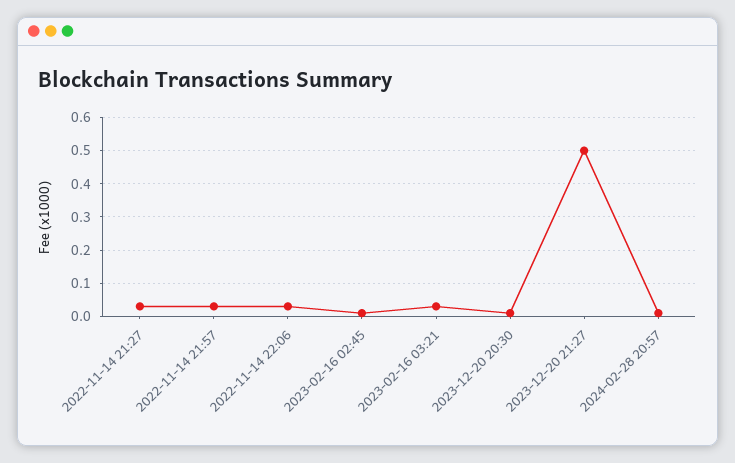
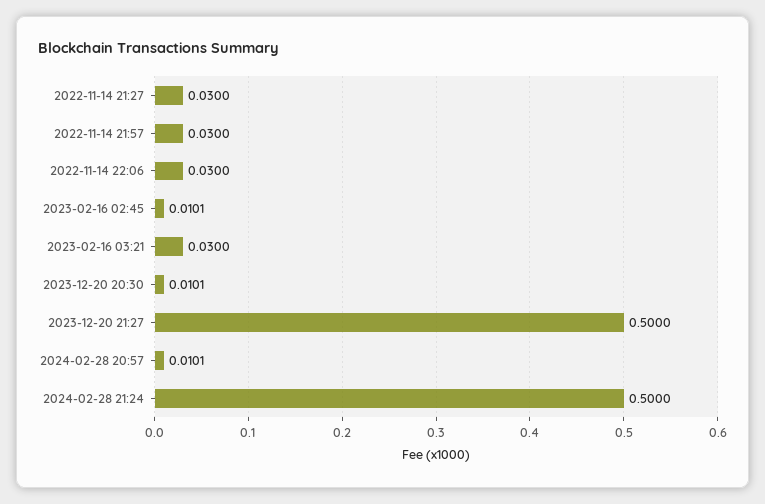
2024-02-28 21:24: none -> 0.5

